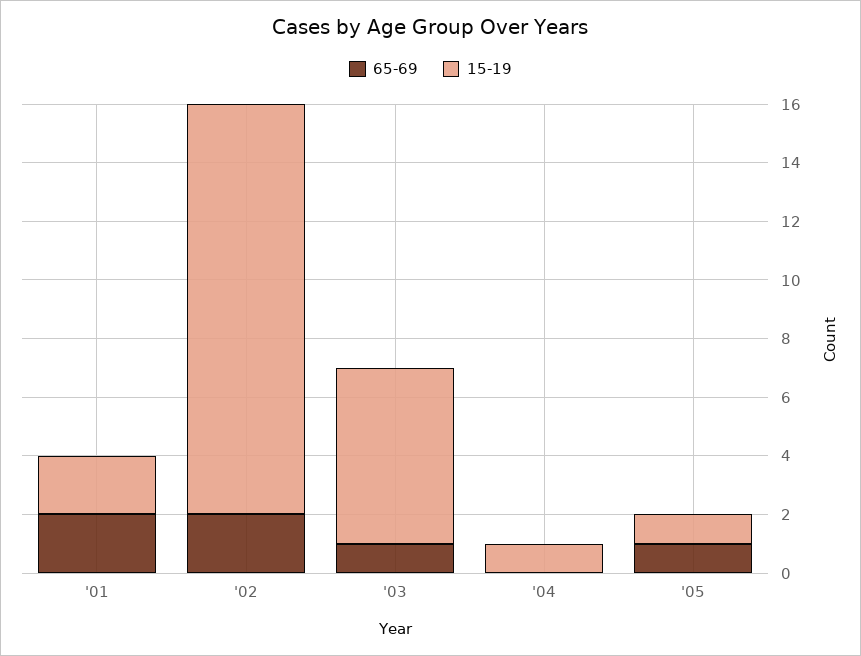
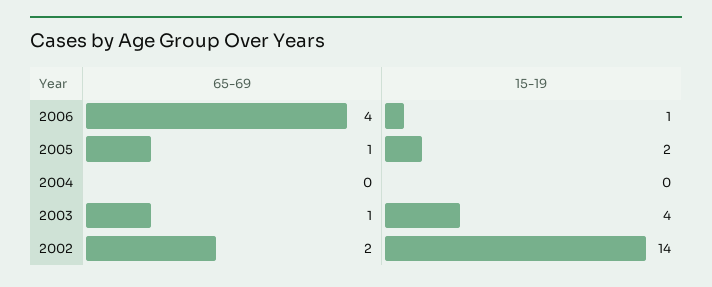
65-69, '01: 2 -> none
15-19, '01: 2 -> none
15-19, '03: 6 -> 4
15-19, '04: 1 -> 0
15-19, '05: 1 -> 2
65-69, 2006: none -> 4
15-19, 2006: none -> 1

